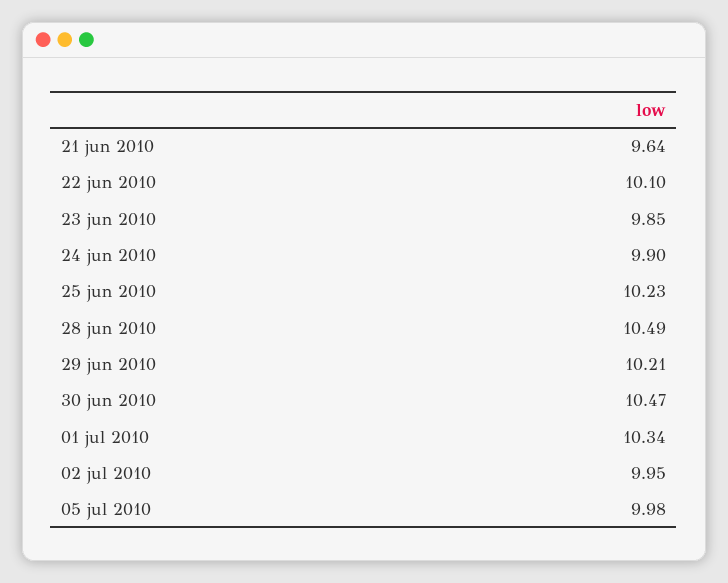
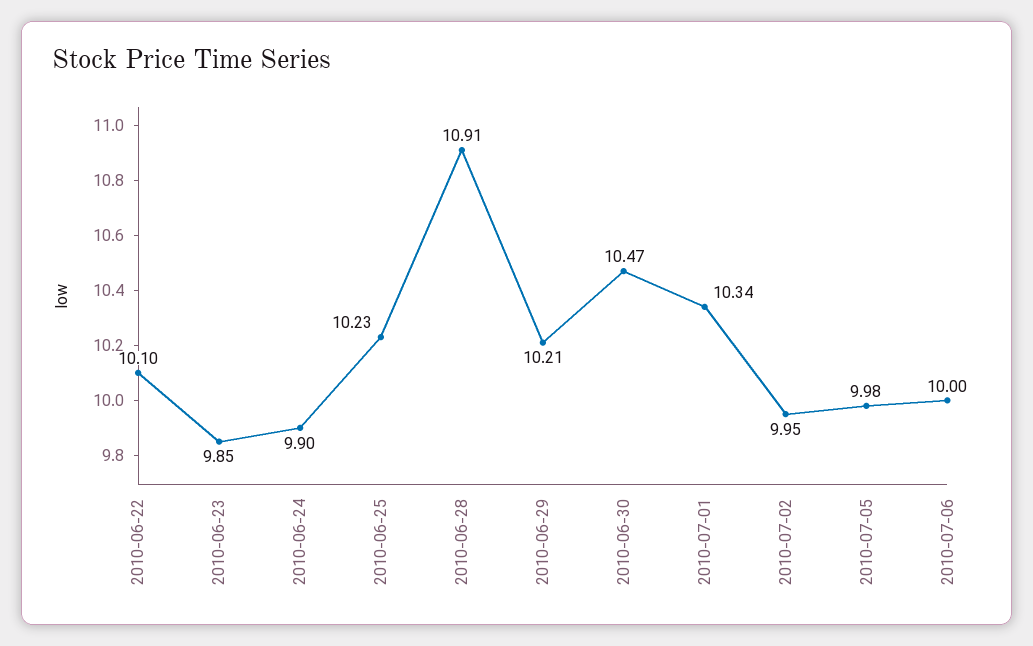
21 jun 2010: 9.64 -> none
28 jun 2010: 10.49 -> 10.91
2010-07-06: none -> 10

